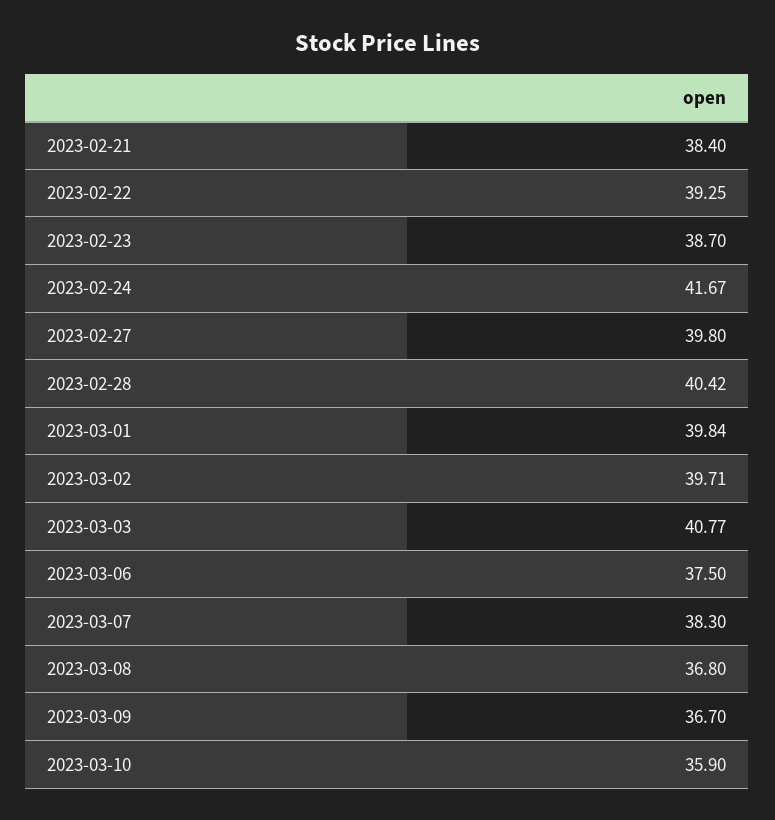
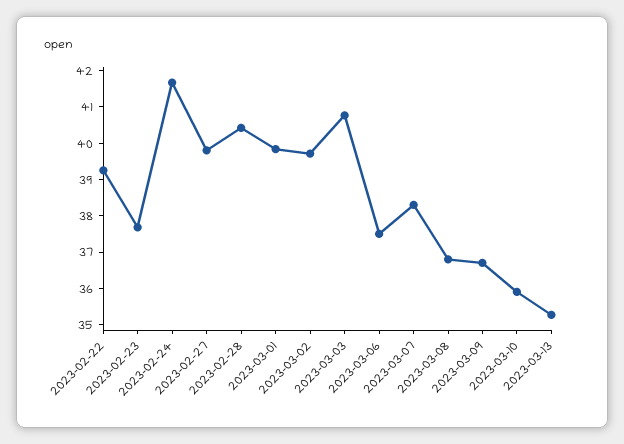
2023-02-21: 38.4 -> none
2023-02-23: 38.7 -> 37.75
2023-03-13: none -> 35.25

